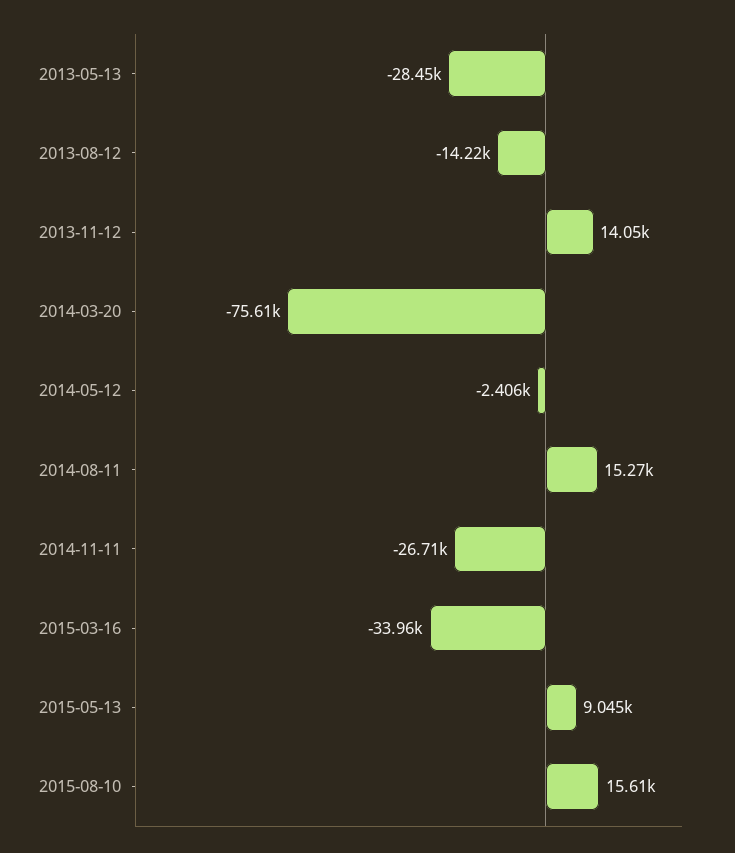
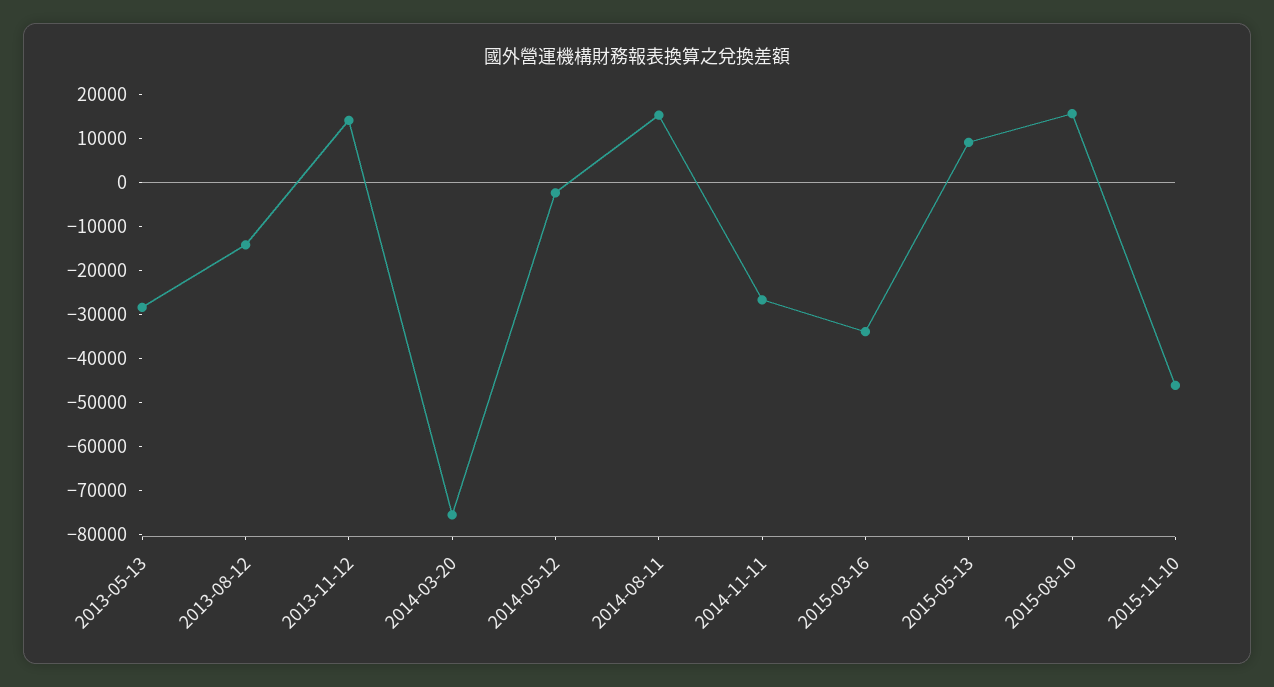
2015-11-10: none -> -46000

